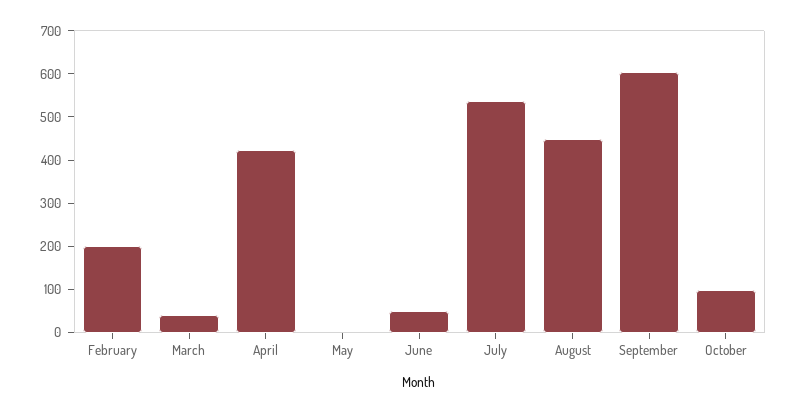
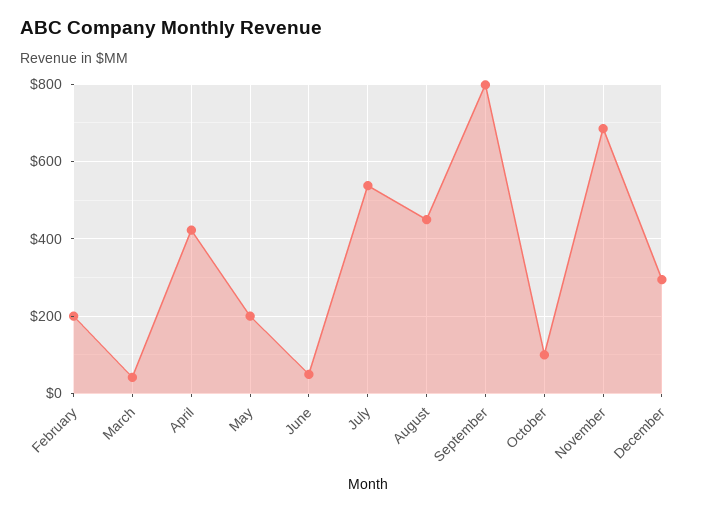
May: 0 -> 200
September: 600 -> 800
November: none -> 680
December: none -> 300

